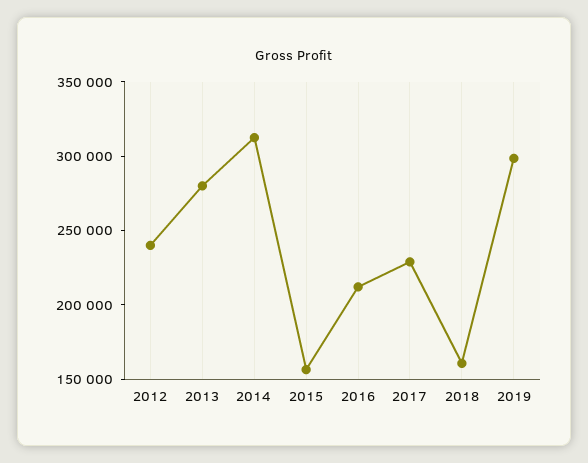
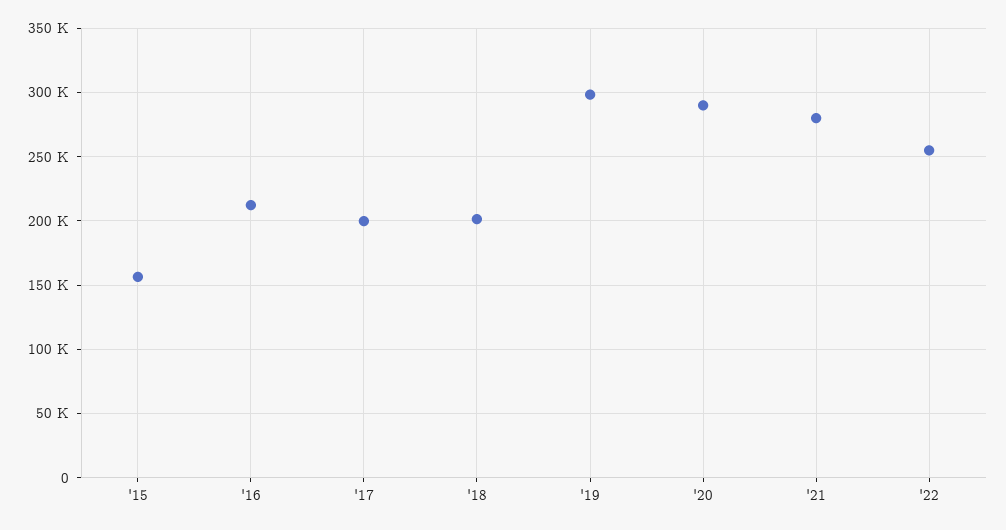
2012: 240000 -> none
2013: 280000 -> none
2014: 310000 -> none
2017: 230000 -> 200000
2018: 160000 -> 200000
'20: none -> 290000
'21: none -> 280000
'22: none -> 255000

